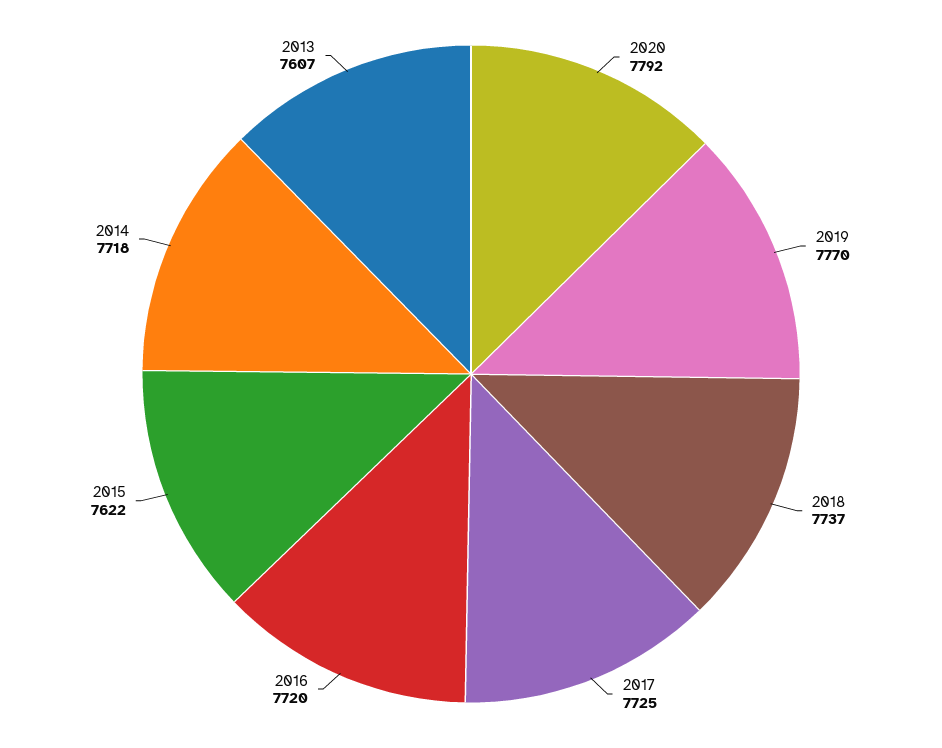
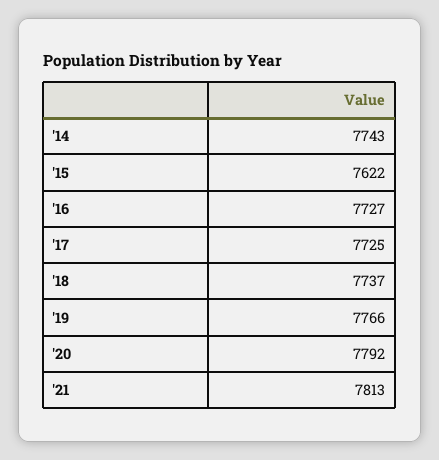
2019: 7770 -> 7766
2016: 7720 -> 7727
2014: 7718 -> 7743
2013: 7607 -> none
'21: none -> 7813

